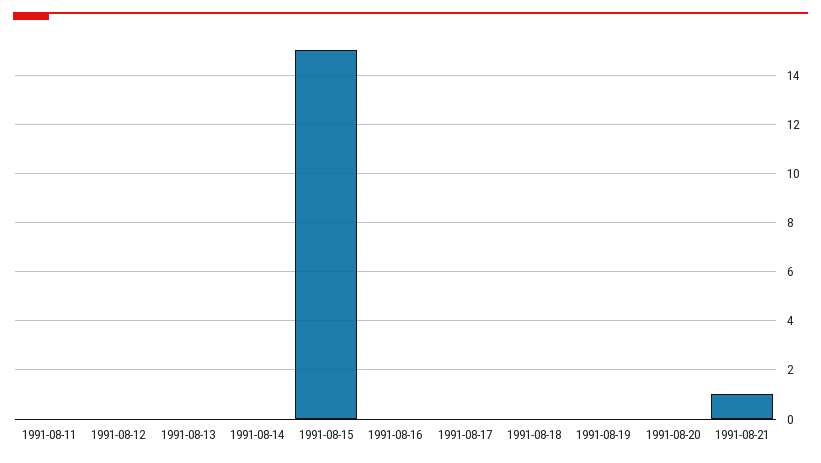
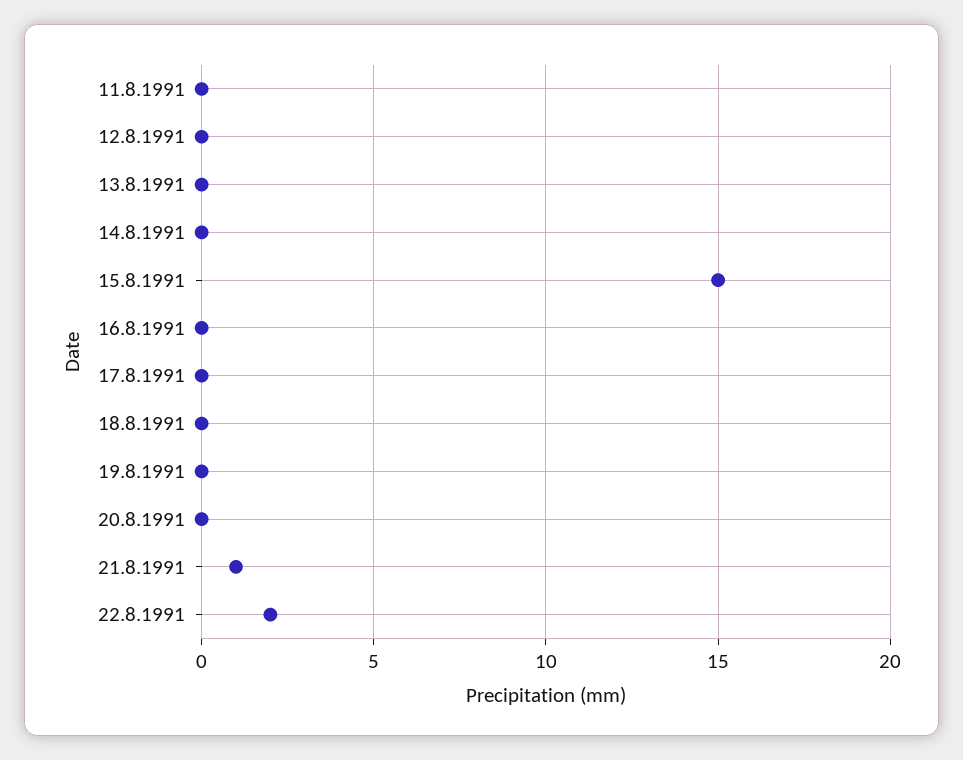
22.8.1991: none -> 2

